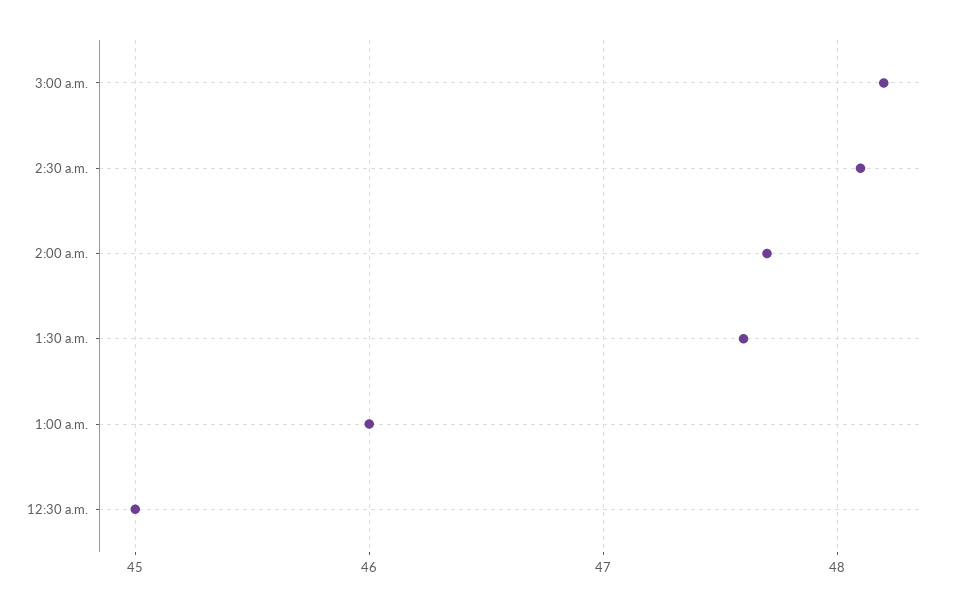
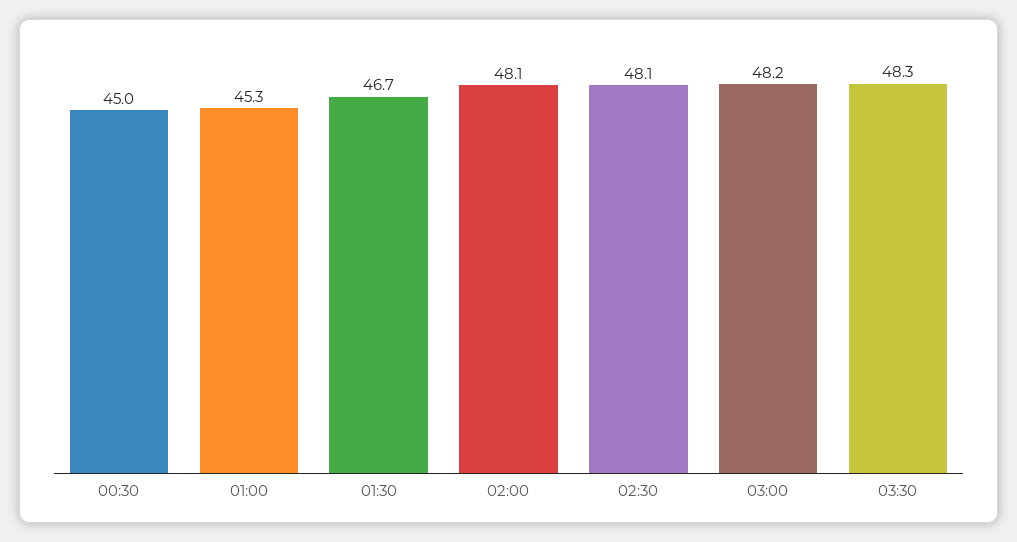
2:00 a.m.: 47.7 -> 48.1
1:30 a.m.: 47.6 -> 46.7
1:00 a.m.: 46 -> 45.3
03:30: none -> 48.3

